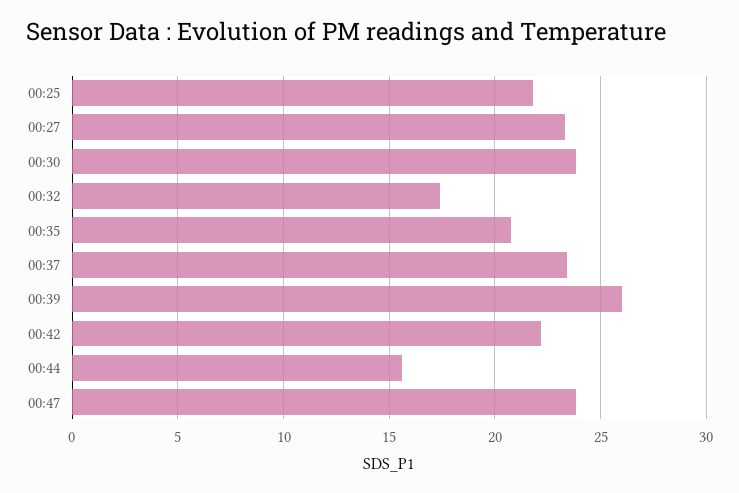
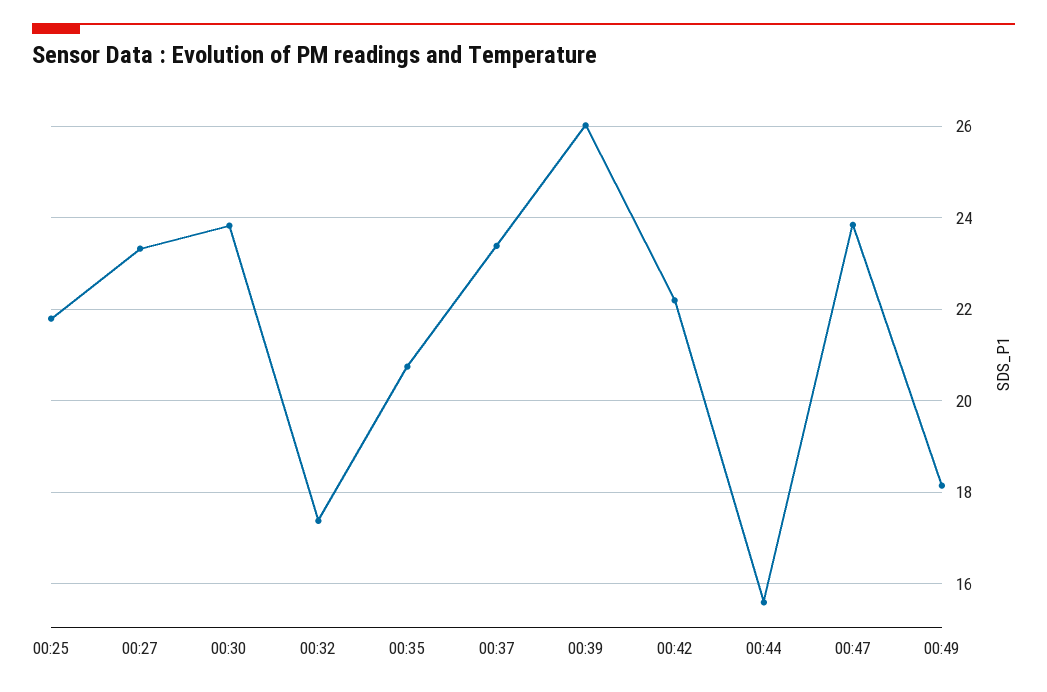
00:49: none -> 18.2

